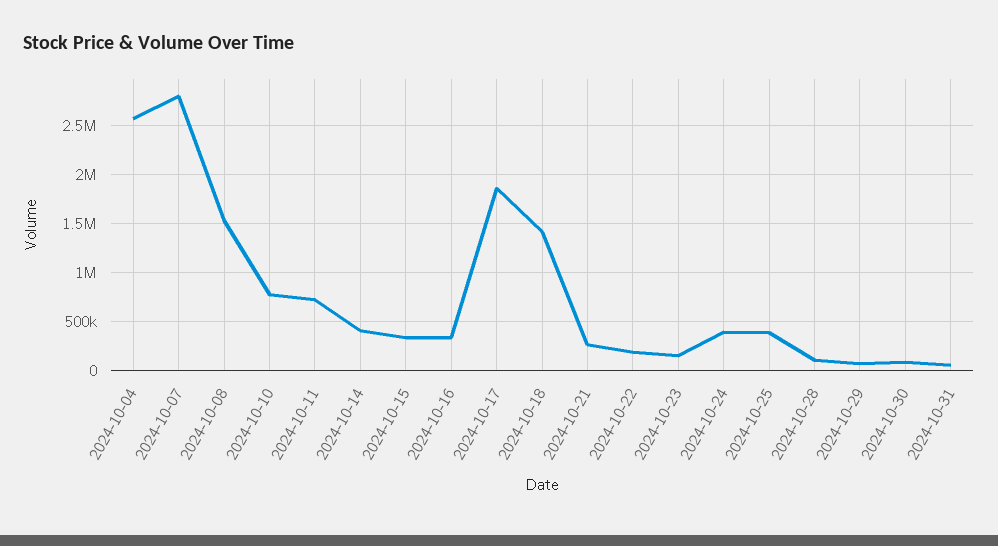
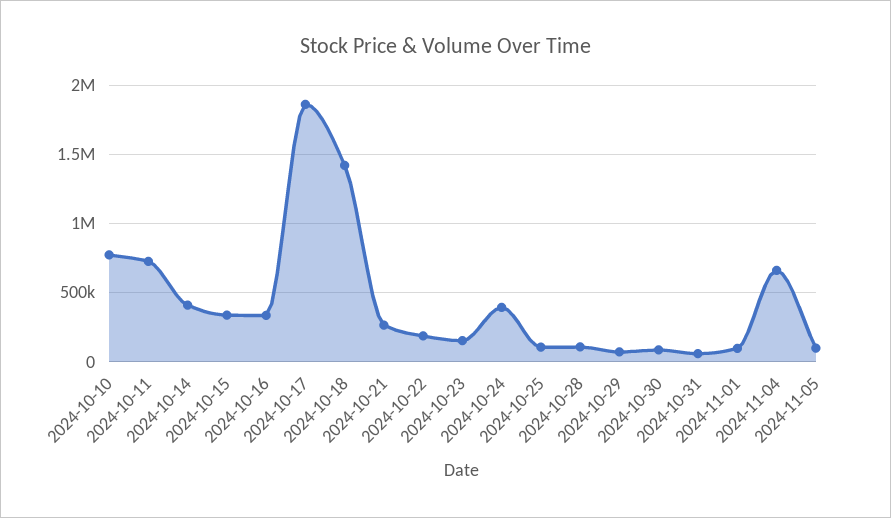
2024-10-04: 2600000 -> none
2024-10-07: 2800000 -> none
2024-10-08: 1500000 -> none
2024-10-25: 400000 -> 100000
2024-11-01: none -> 100000
2024-11-04: none -> 650000
2024-11-05: none -> 100000

